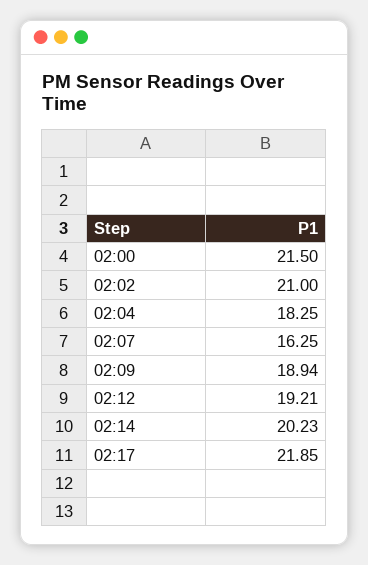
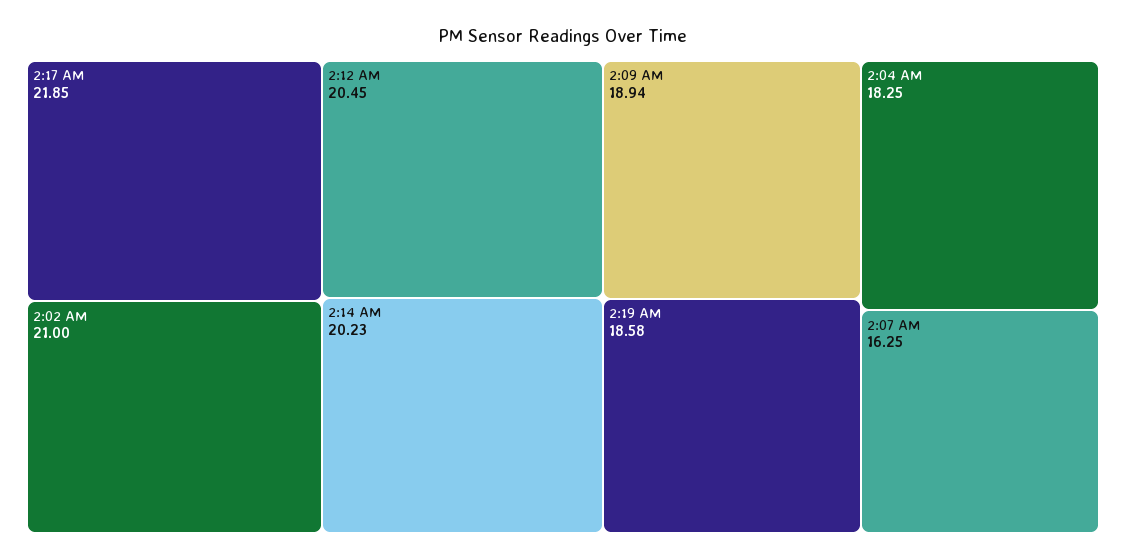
02:00: 21.5 -> none
02:12: 19.21 -> 20.45
2:19 AM: none -> 18.58

